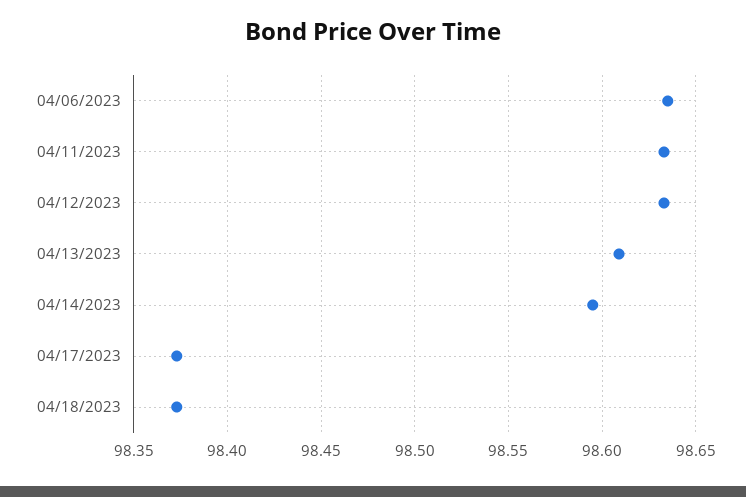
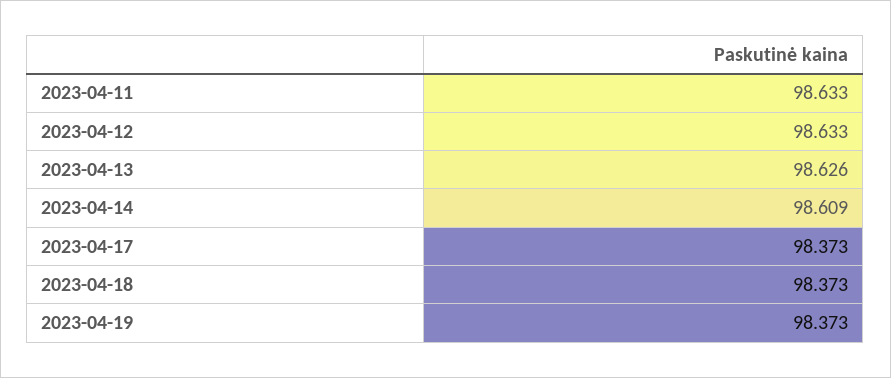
04/06/2023: 98.635 -> none
04/13/2023: 98.61 -> 98.626
04/14/2023: 98.595 -> 98.609
2023-04-19: none -> 98.373

